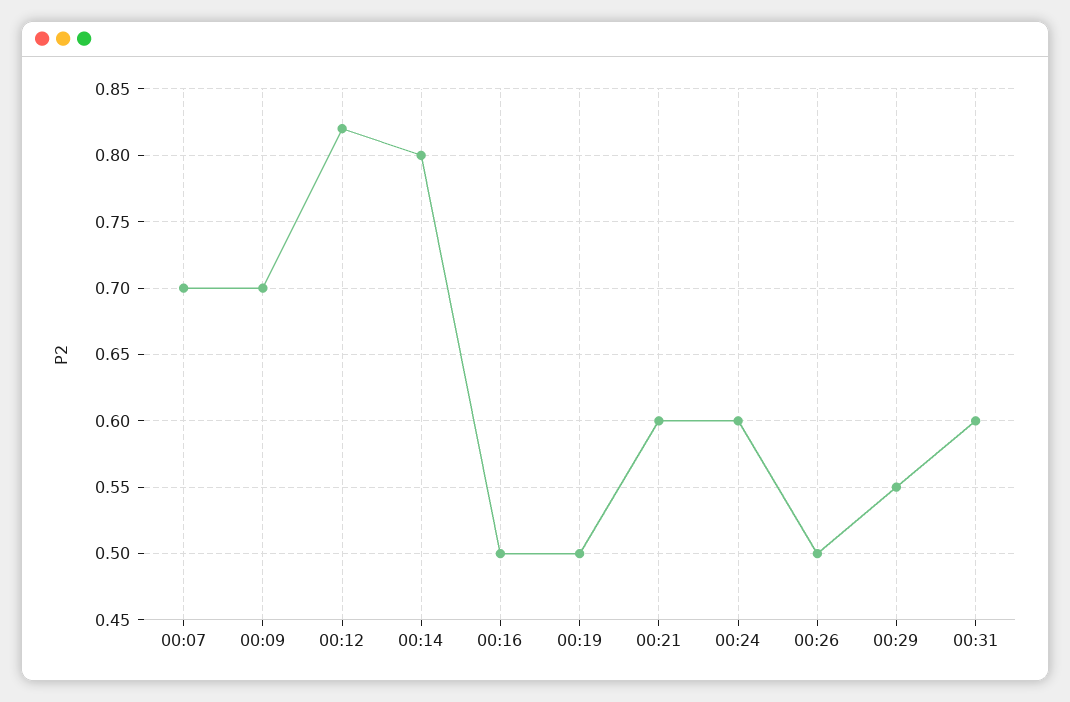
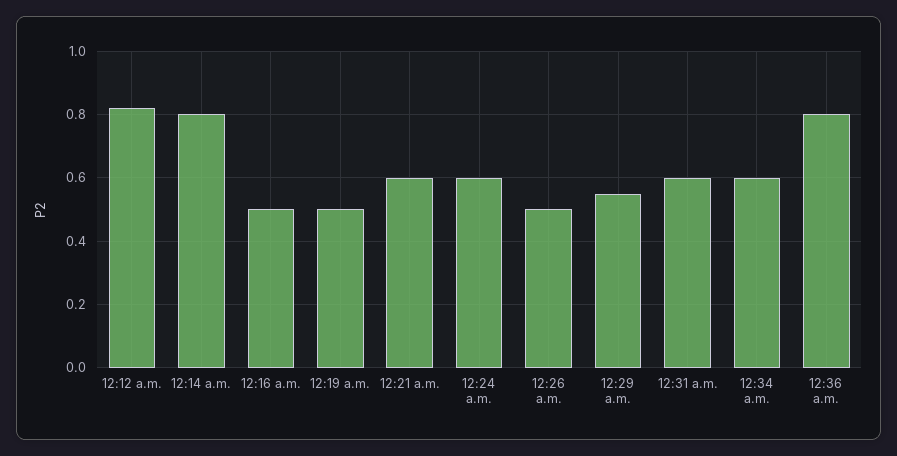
00:07: 0.7 -> none
00:09: 0.7 -> none
12:34 a.m.: none -> 0.6
12:36 a.m.: none -> 0.8

